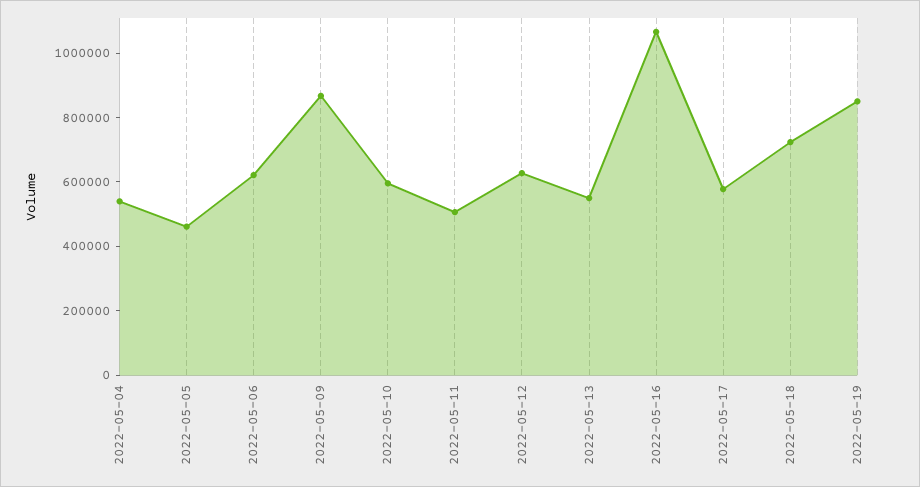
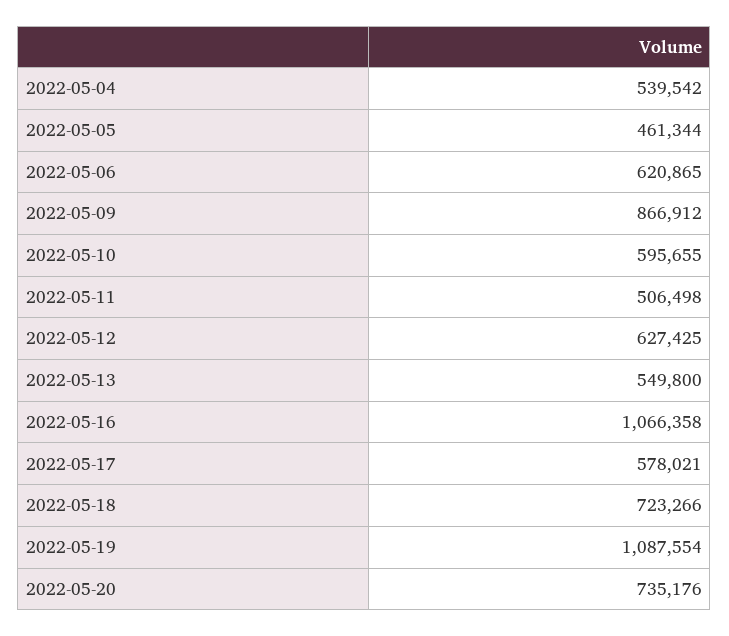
2022-05-19: 850000 -> 1087554
2022-05-20: none -> 735176

